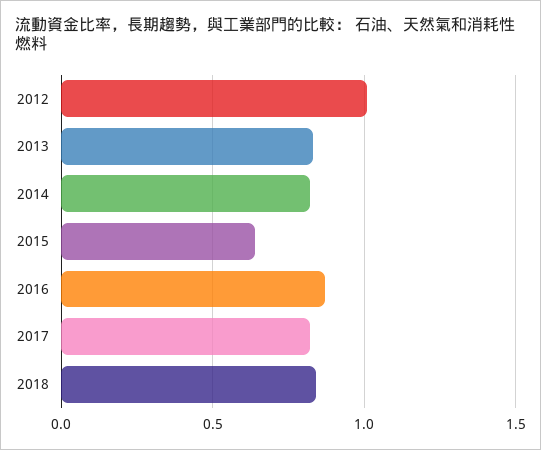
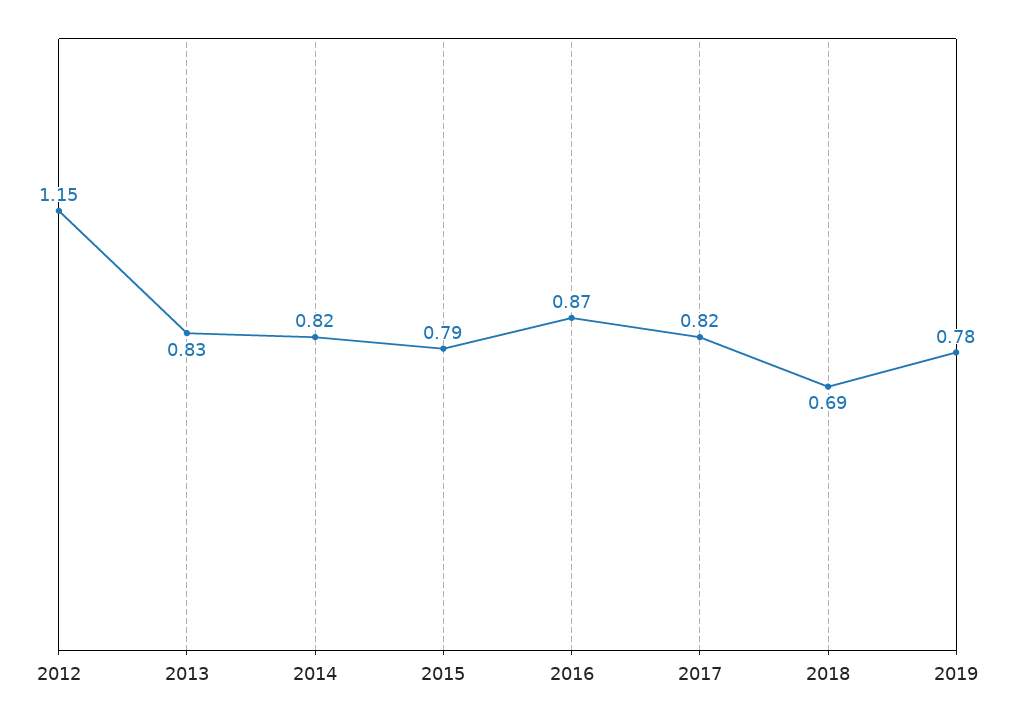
2012: 1 -> 1.15
2015: 0.65 -> 0.79
2018: 0.85 -> 0.69
2019: none -> 0.78

